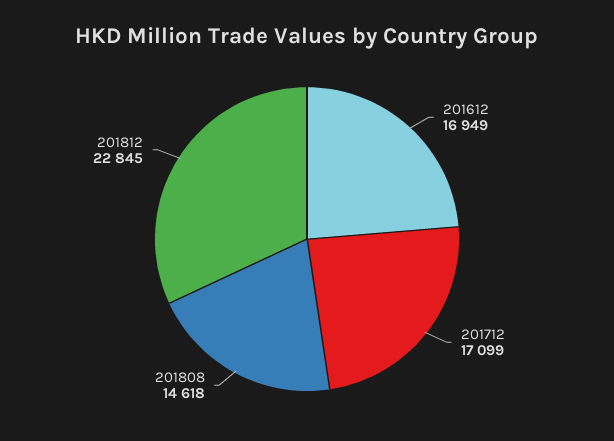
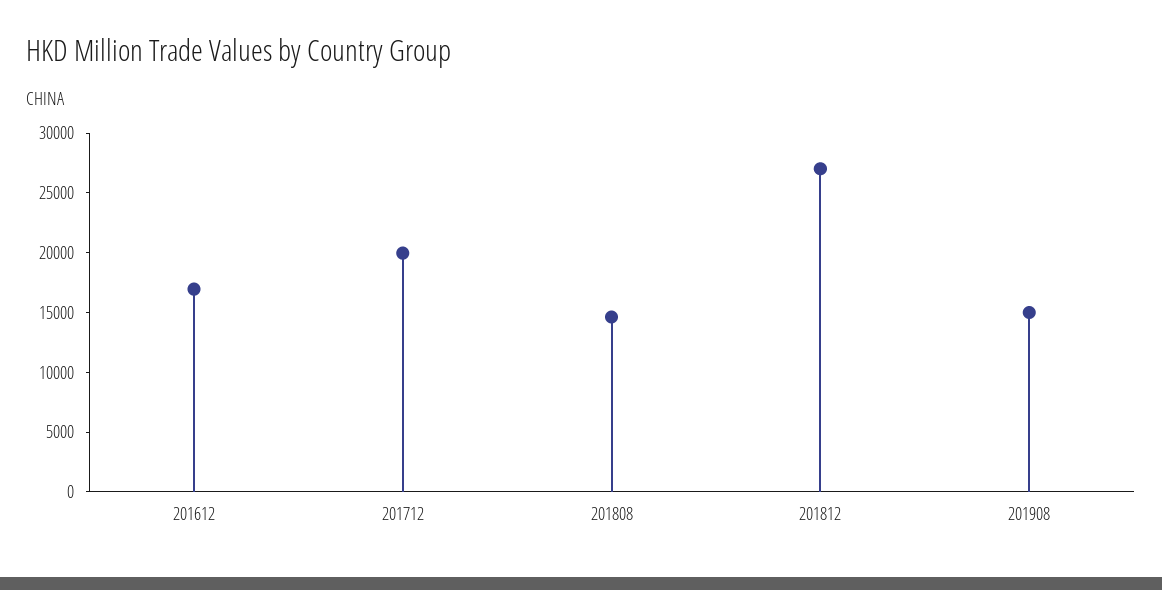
201712: 17099 -> 20000
201812: 22845 -> 27000
201908: none -> 15000

